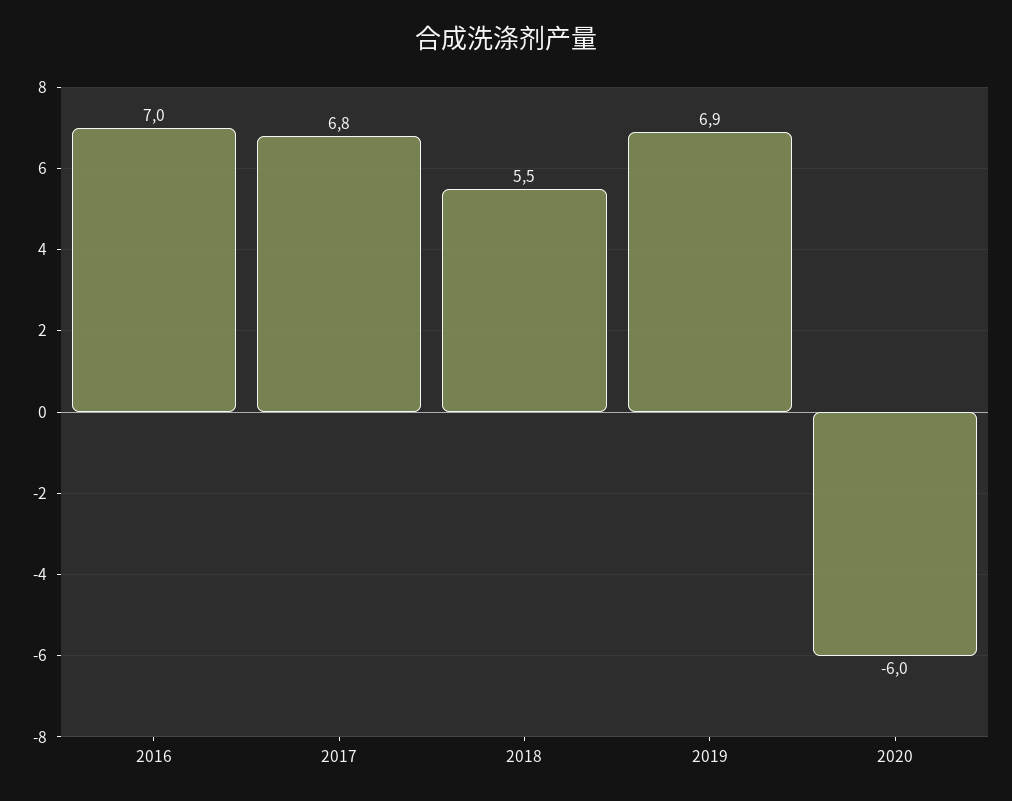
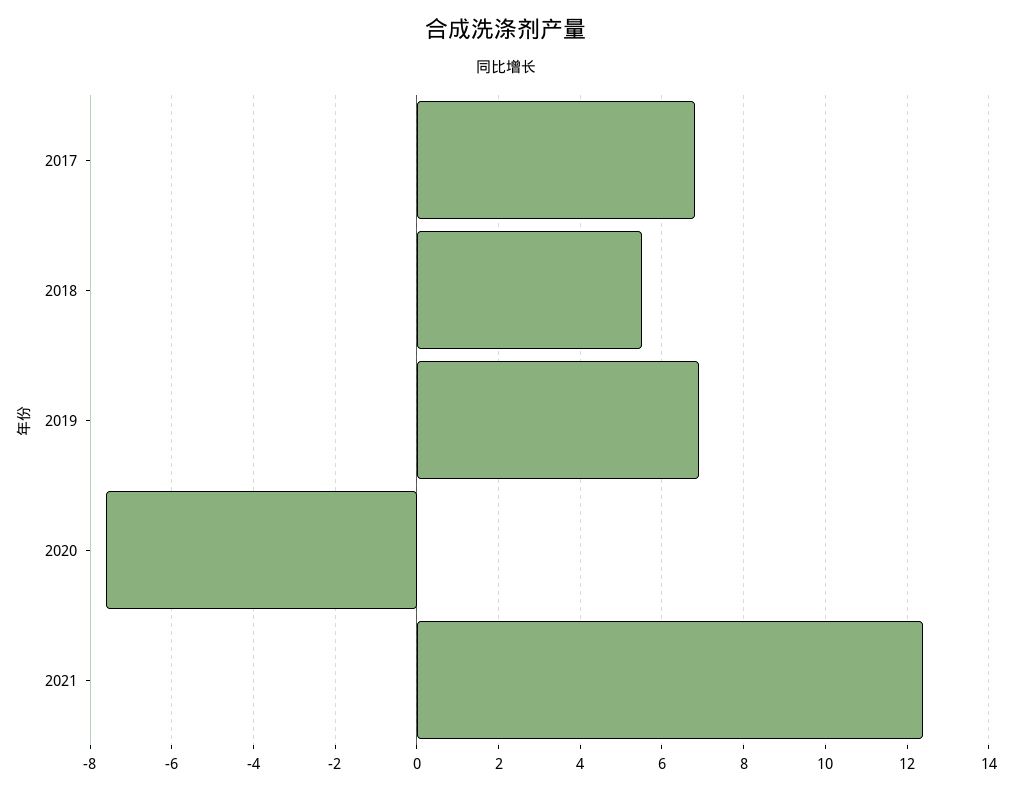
2016: 7 -> none
2020: -6 -> -7.5
2021: none -> 12.5

